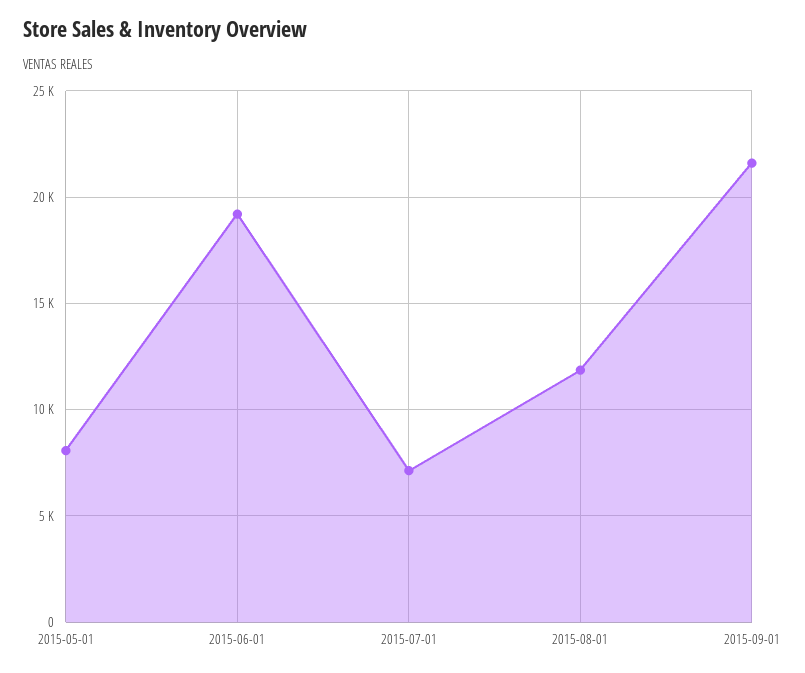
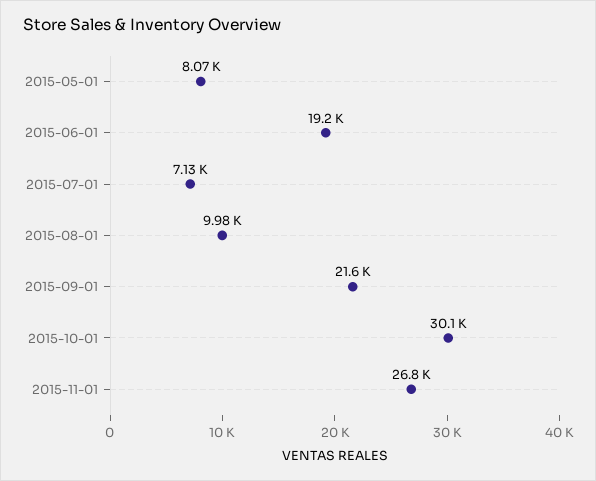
2015-08-01: 12000 -> 9980
2015-10-01: none -> 30100
2015-11-01: none -> 26800

